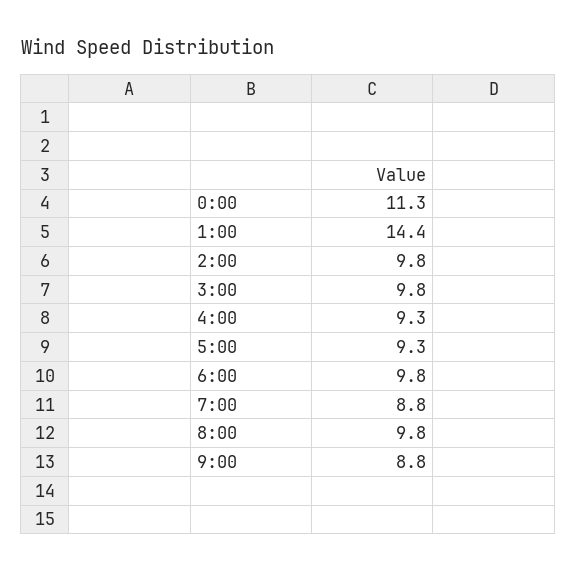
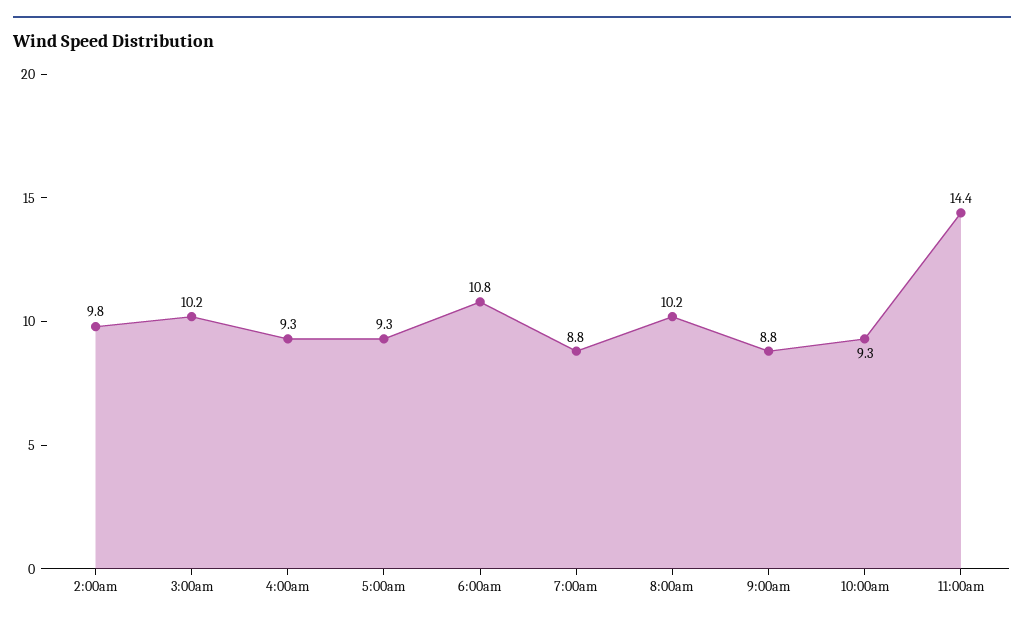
0:00: 11.3 -> none
1:00: 14.4 -> none
3:00: 9.8 -> 10.2
6:00: 9.8 -> 10.8
8:00: 9.8 -> 10.2
10:00am: none -> 9.3
11:00am: none -> 14.4

